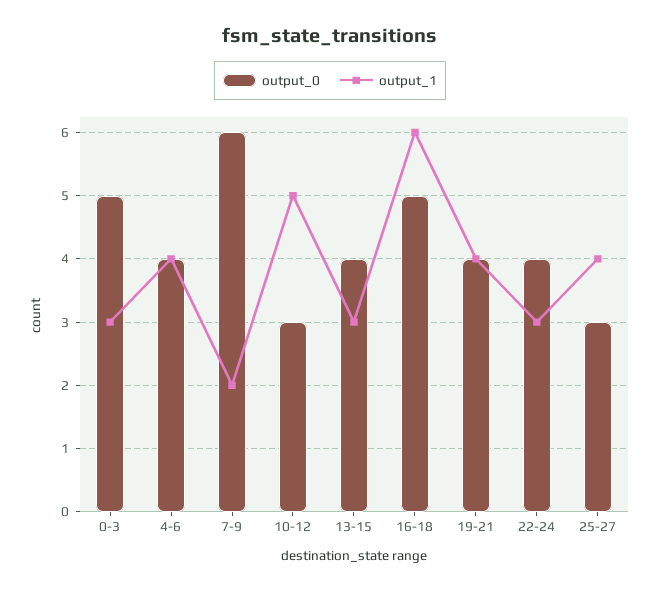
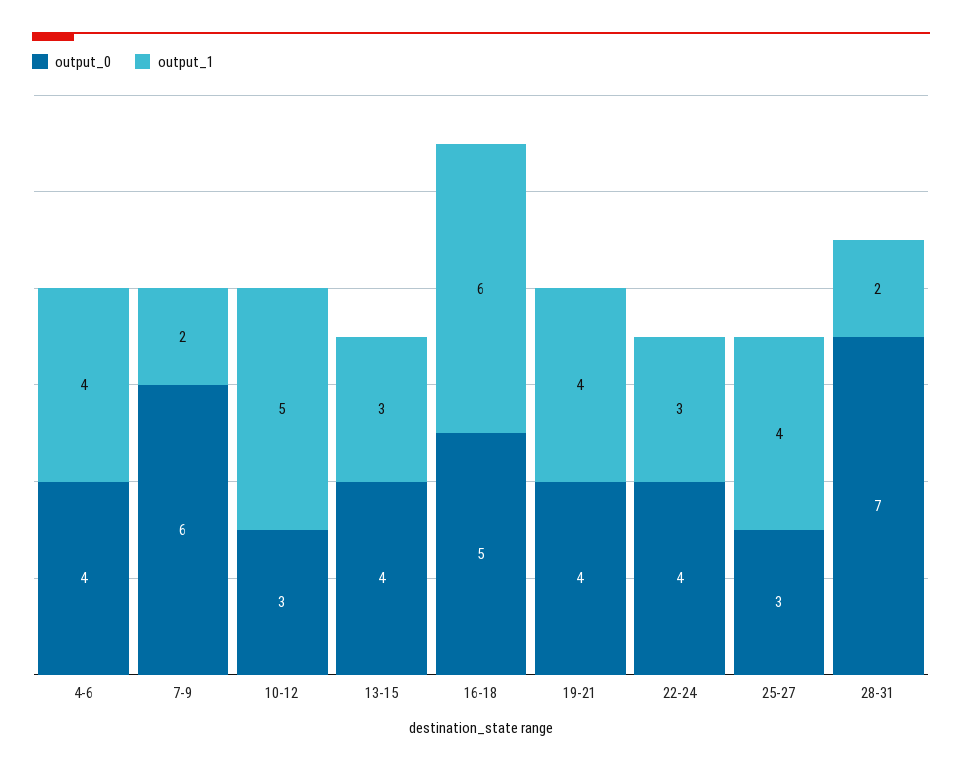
output_0, 0-3: 5 -> none
output_1, 0-3: 3 -> none
output_0, 28-31: none -> 7
output_1, 28-31: none -> 2

